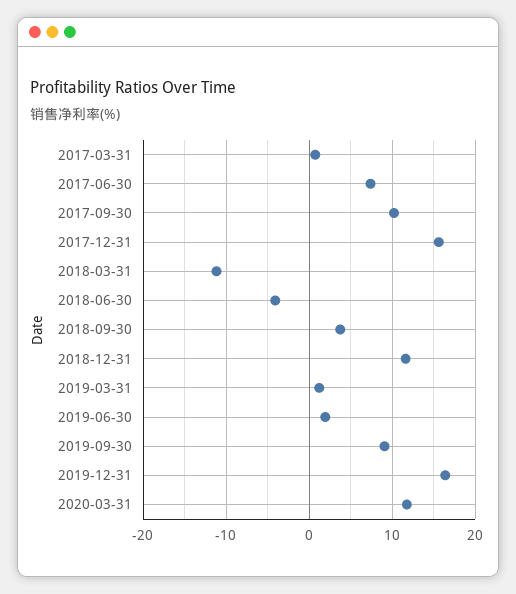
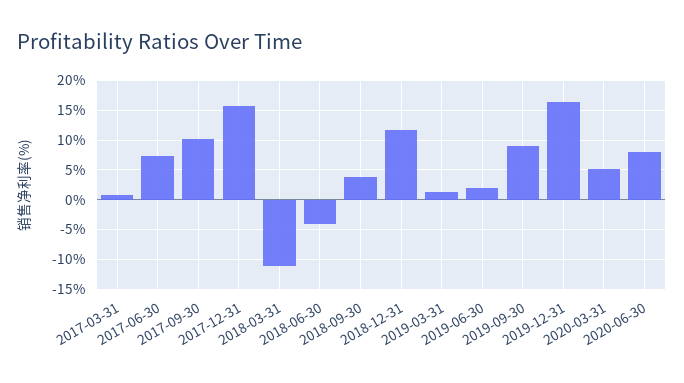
2020-03-31: 12 -> 5
2020-06-30: none -> 7.5

